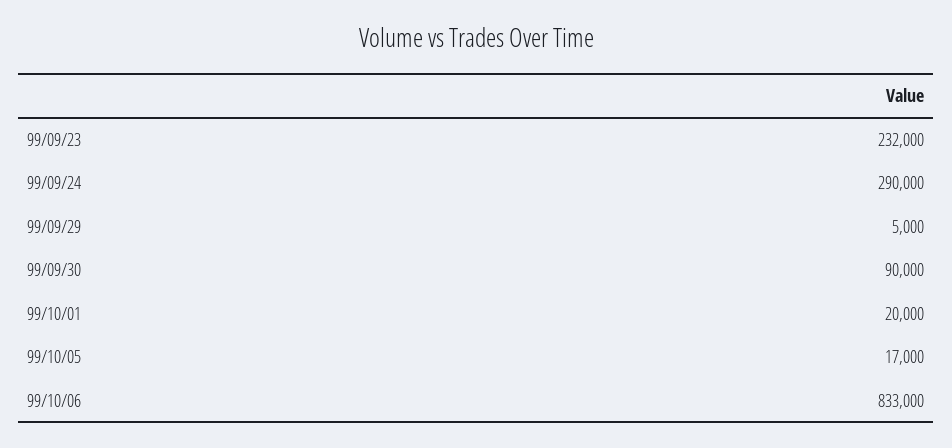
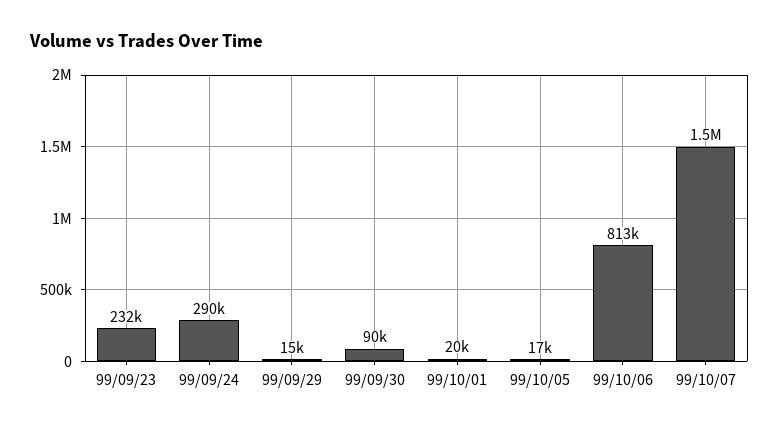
99/09/29: 5000 -> 15000
99/10/06: 833000 -> 813000
99/10/07: none -> 1500000

